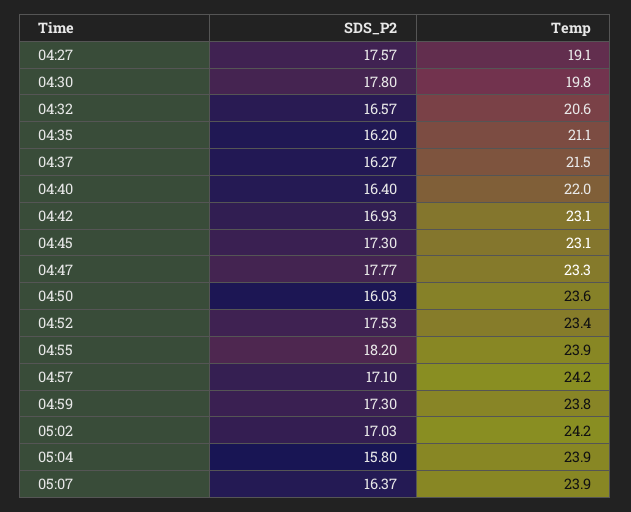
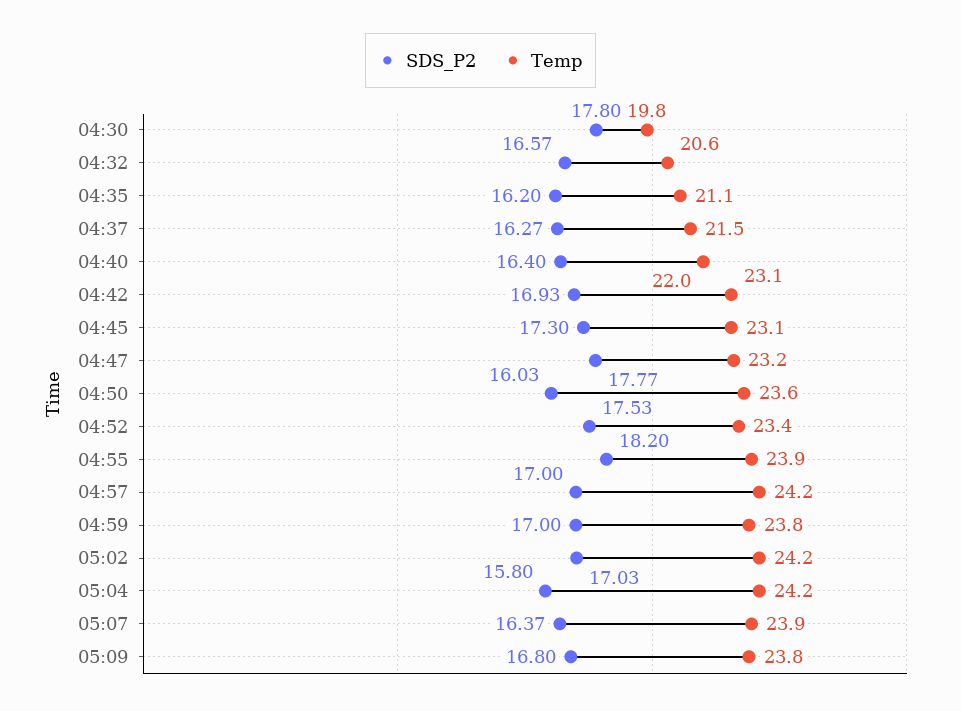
SDS_P2, 04:27: 17.57 -> none
Temp, 04:27: 19.1 -> none
Temp, 04:47: 23.3 -> 23.2
SDS_P2, 04:57: 17.1 -> 17
SDS_P2, 04:59: 17.3 -> 17
Temp, 05:04: 23.9 -> 24.2
SDS_P2, 05:09: none -> 16.8
Temp, 05:09: none -> 23.8

